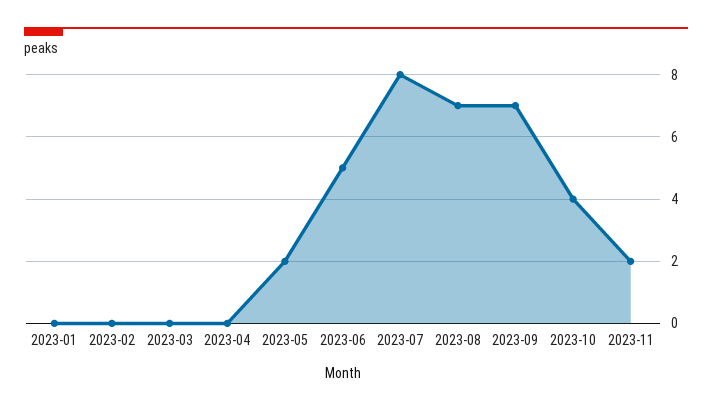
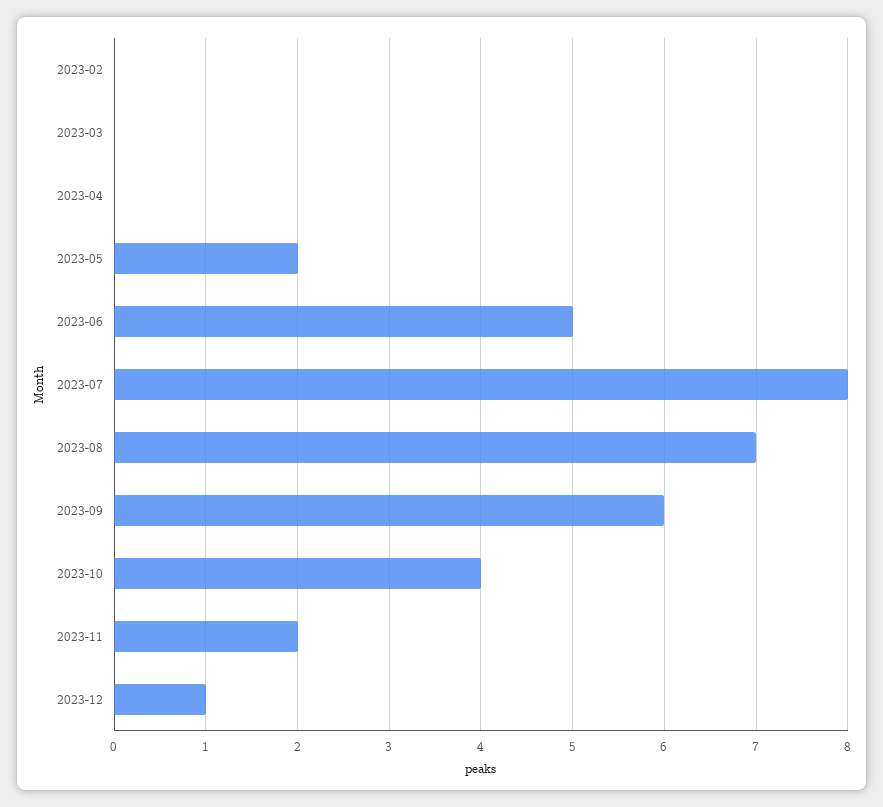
2023-01: 0 -> none
2023-09: 7 -> 6
2023-12: none -> 1

